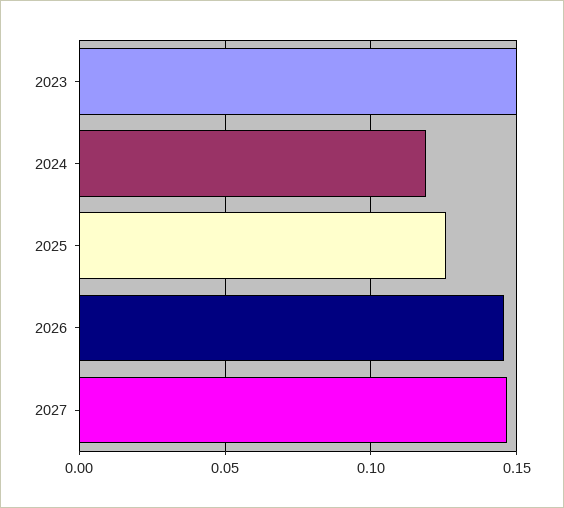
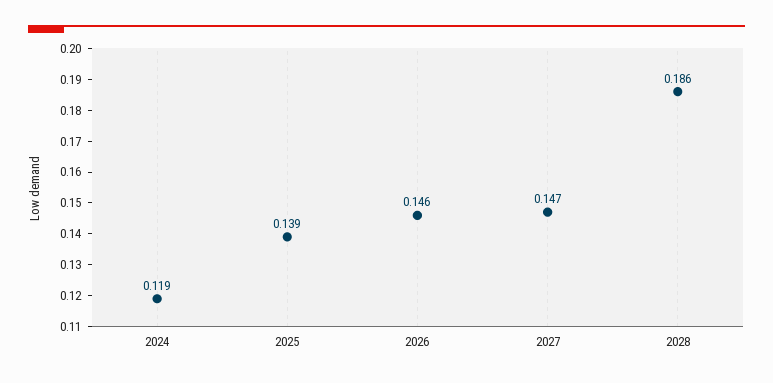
2023: 0.15 -> none
2025: 0.125 -> 0.139
2028: none -> 0.186

